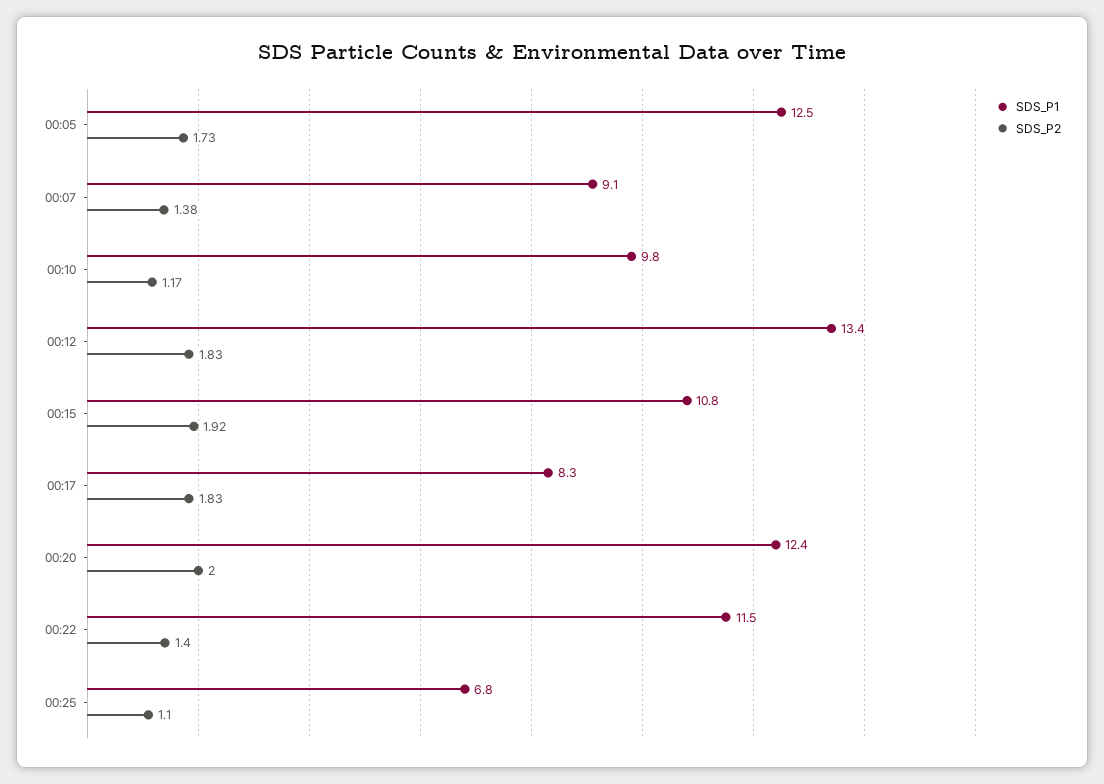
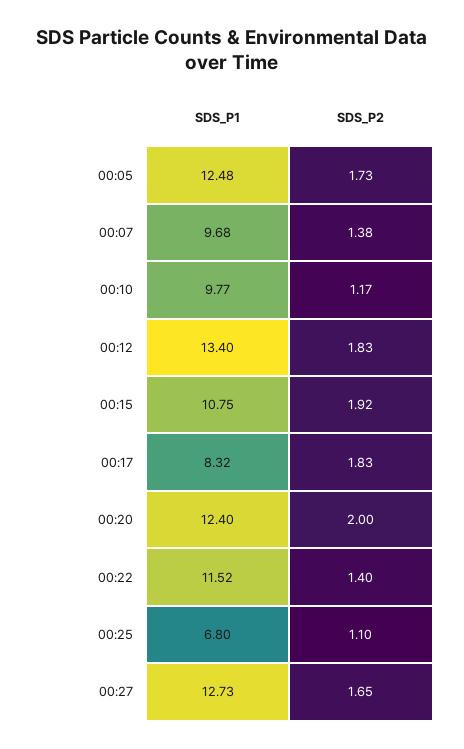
SDS_P1, 00:07: 9.1 -> 9.68
SDS_P1, 00:27: none -> 12.73
SDS_P2, 00:27: none -> 1.65

